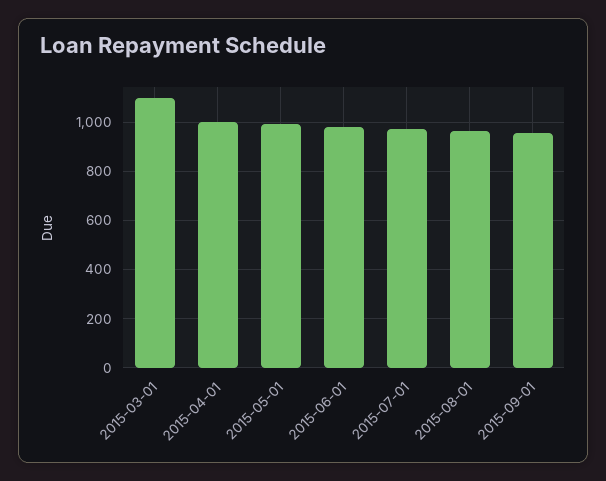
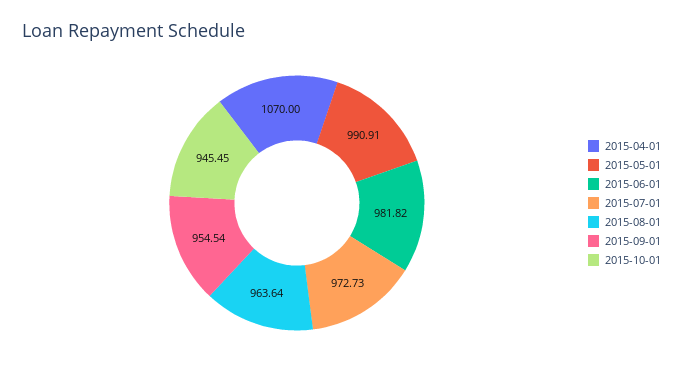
2015-03-01: 1100 -> none
2015-04-01: 1000 -> 1070
2015-10-01: none -> 945.45

